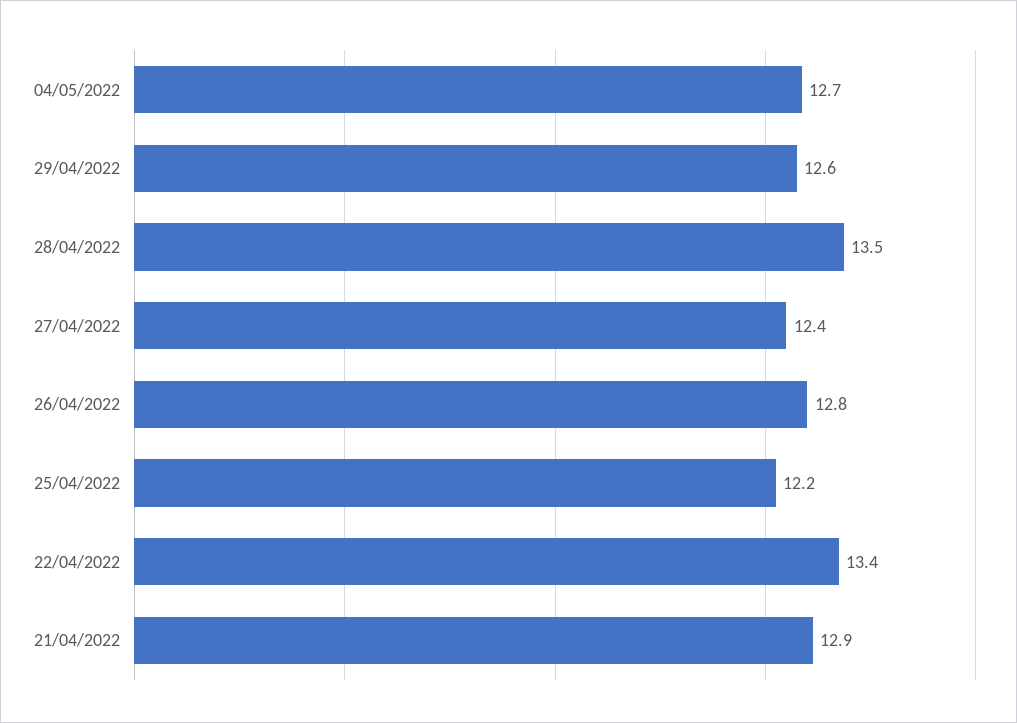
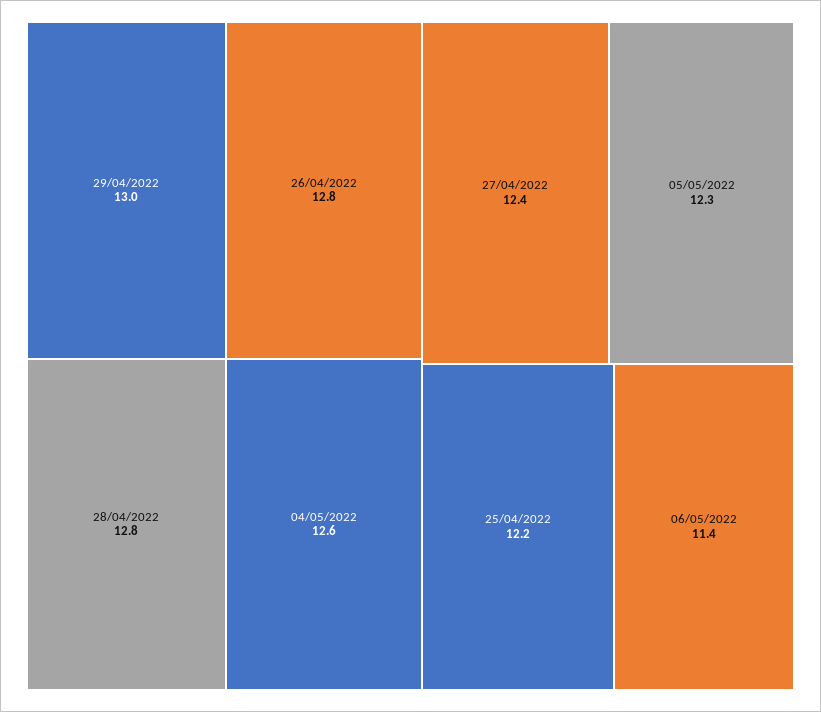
04/05/2022: 12.7 -> 12.6
29/04/2022: 12.6 -> 13
28/04/2022: 13.5 -> 12.8
22/04/2022: 13.4 -> none
21/04/2022: 12.9 -> none
05/05/2022: none -> 12.3
06/05/2022: none -> 11.4

